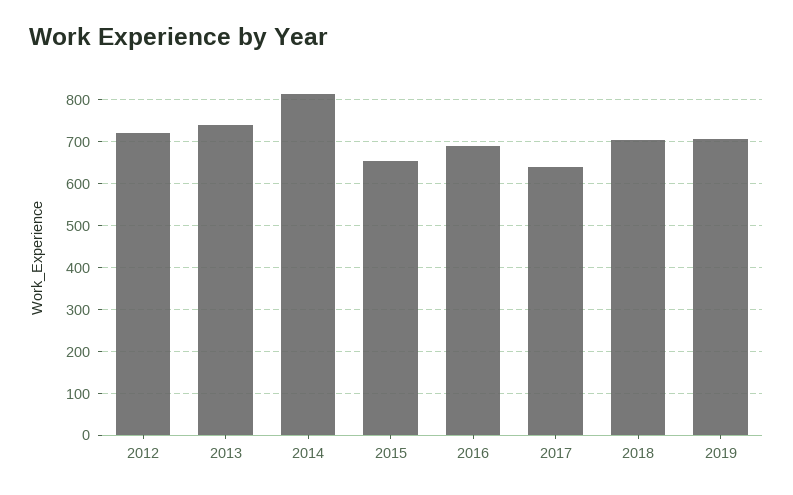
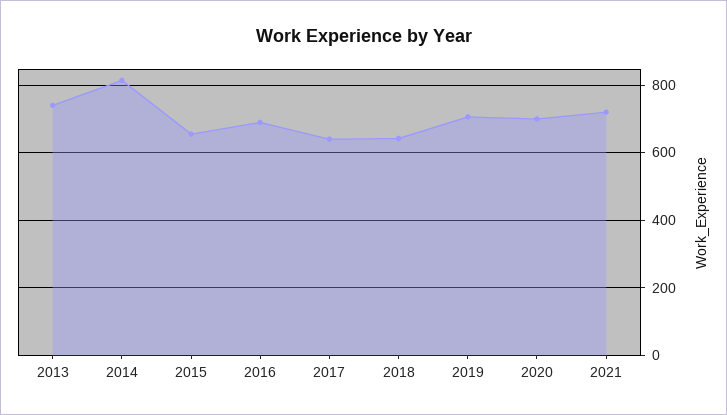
2012: 720 -> none
2018: 700 -> 640
2020: none -> 700
2021: none -> 720

